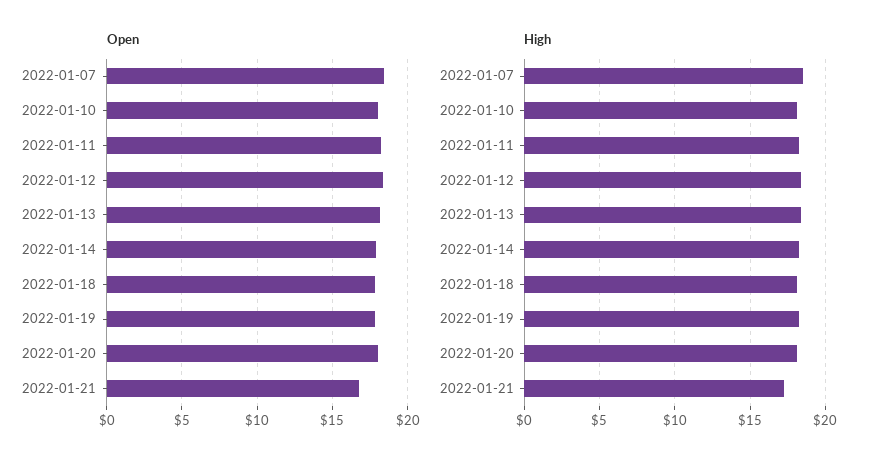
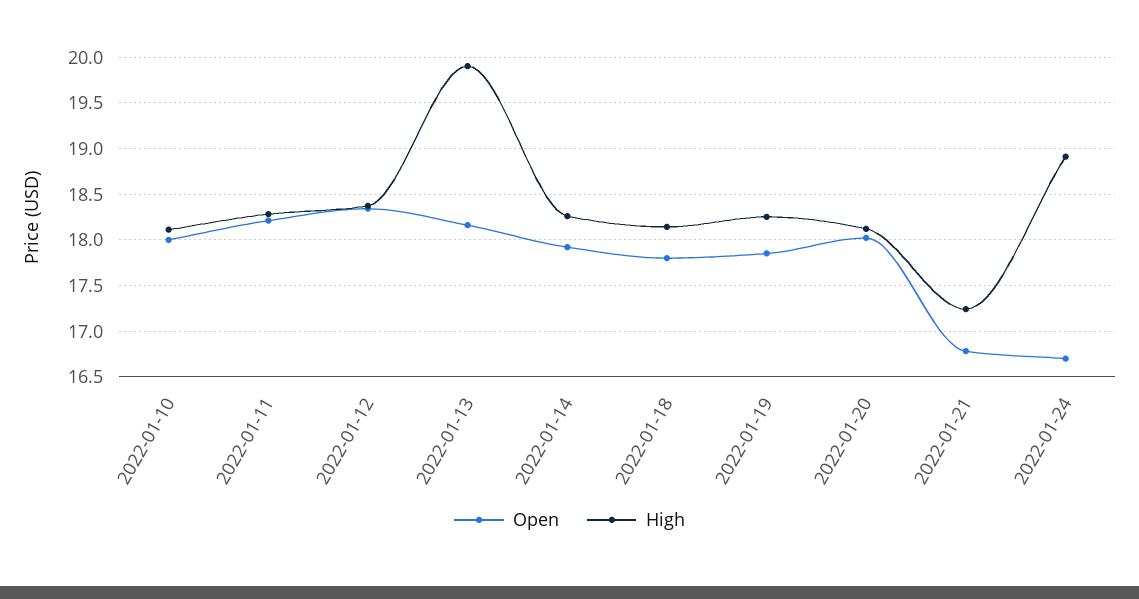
Open, 2022-01-07: 18.5 -> none
High, 2022-01-07: 18.5 -> none
High, 2022-01-13: 18.5 -> 19.9
Open, 2022-01-24: none -> 16.7
High, 2022-01-24: none -> 18.9

